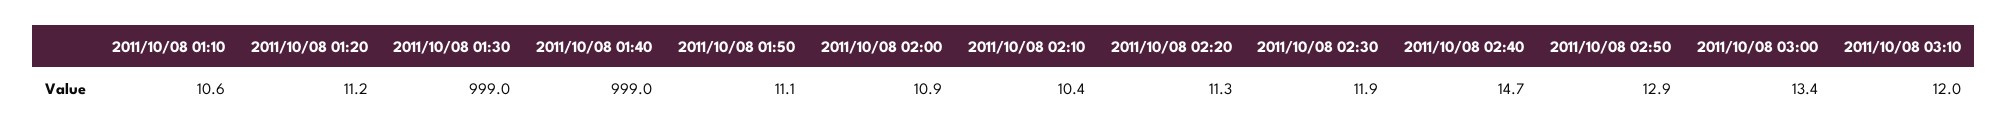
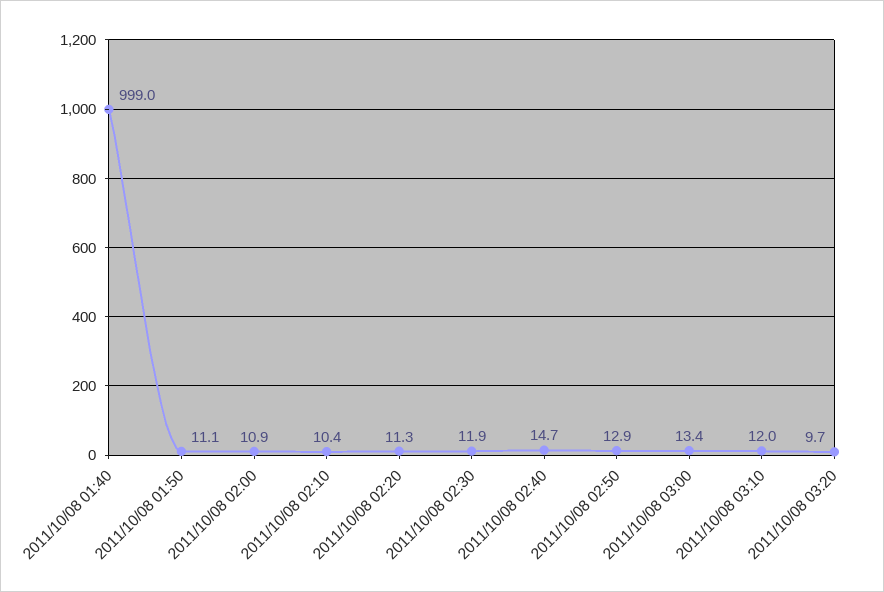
2011/10/08 01:10: 10.6 -> none
2011/10/08 01:20: 11.2 -> none
2011/10/08 01:30: 999 -> none
2011/10/08 03:20: none -> 9.7

